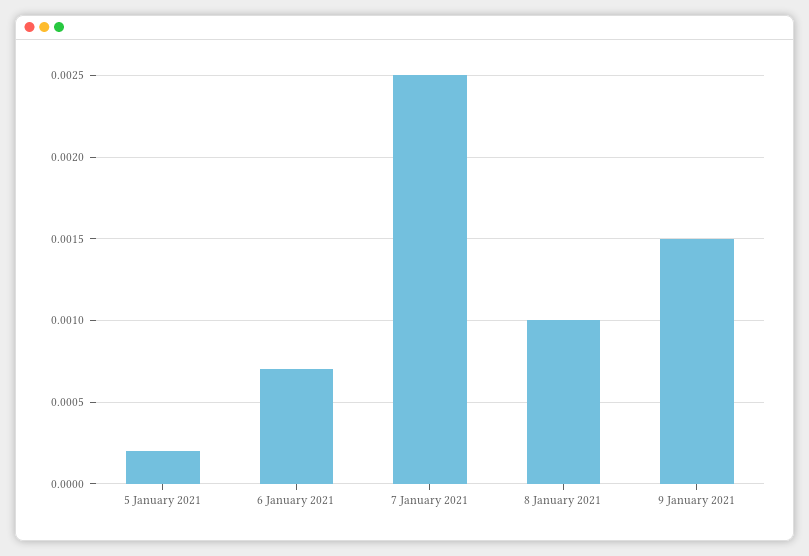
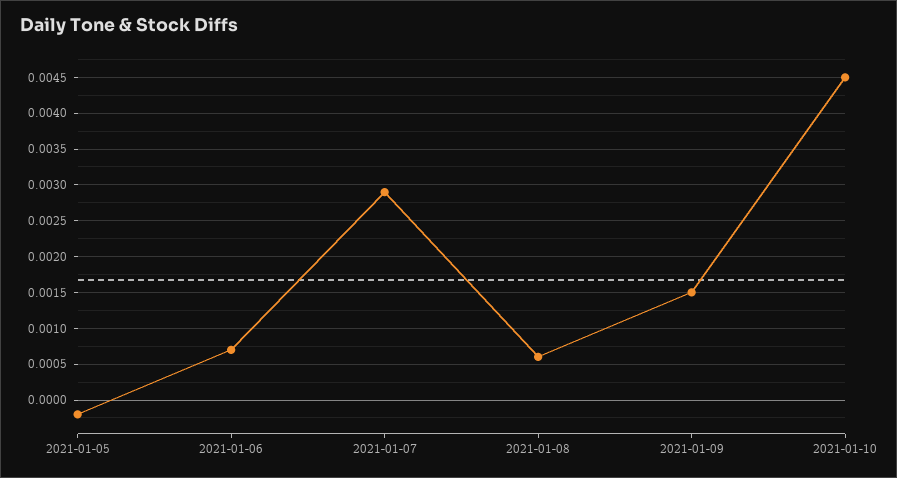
5 January 2021: 0.0002 -> -0.0002
7 January 2021: 0.0025 -> 0.0029
8 January 2021: 0.001 -> 0.0006
2021-01-10: none -> 0.0045

